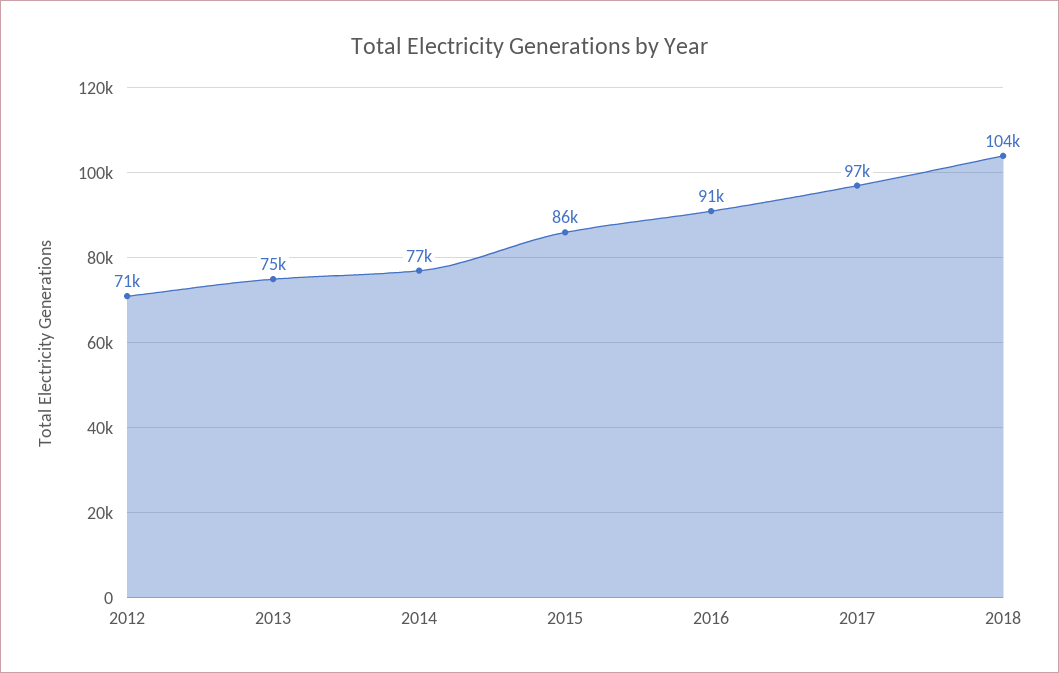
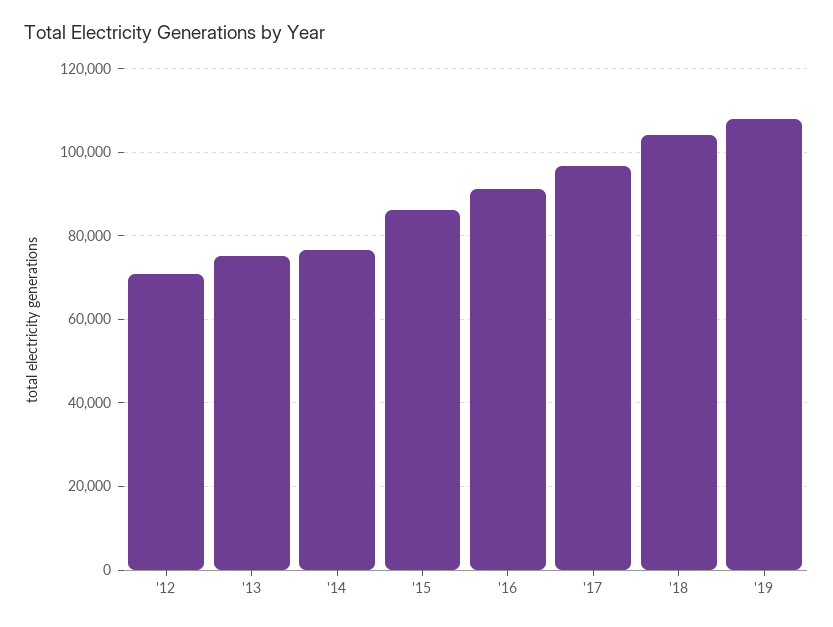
'19: none -> 108000

